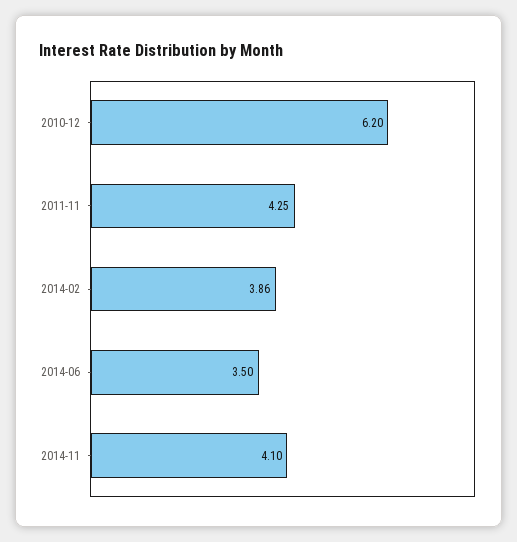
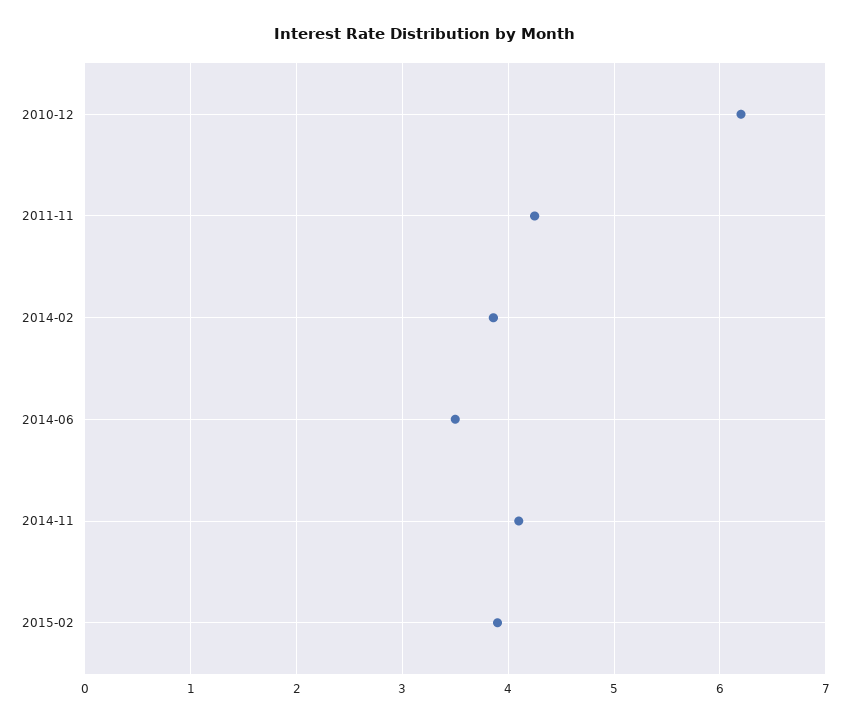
2015-02: none -> 3.9

